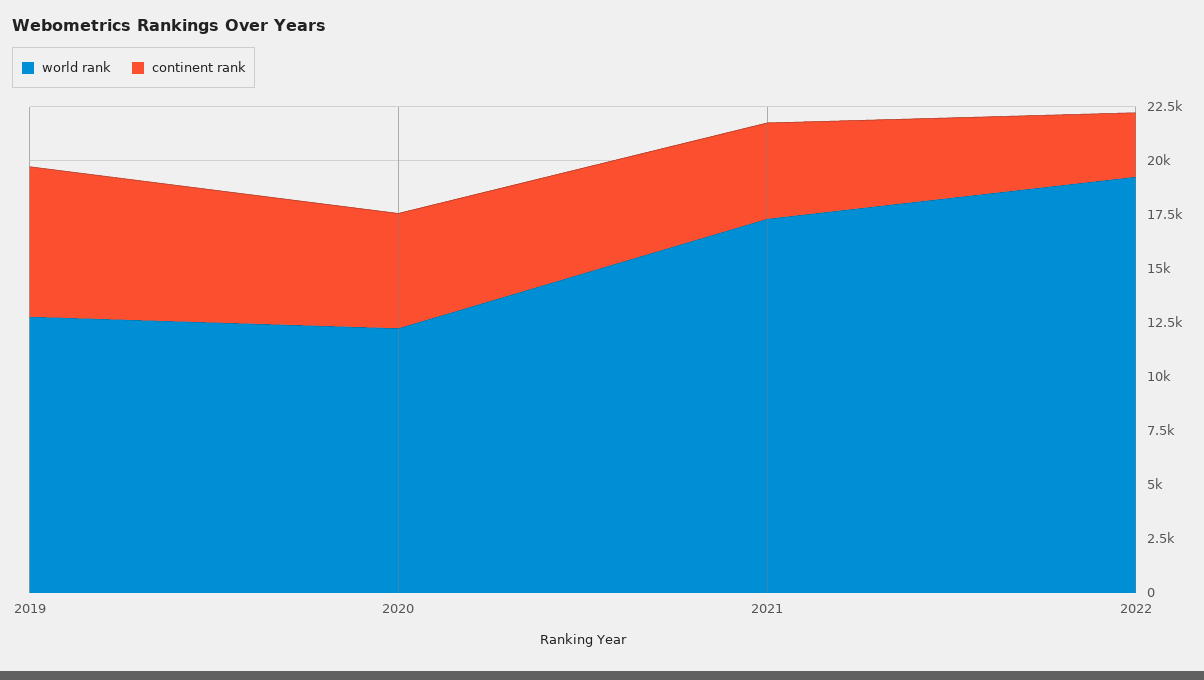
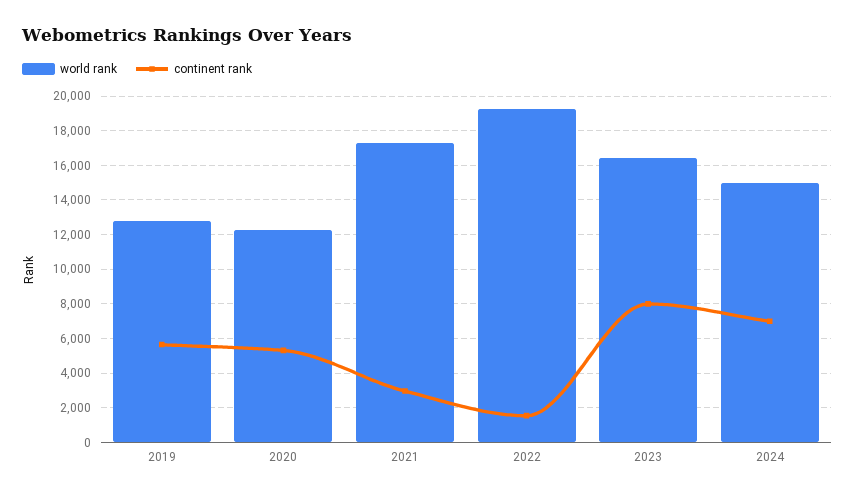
continent rank, 2019: 7000 -> 5500
continent rank, 2021: 4500 -> 3000
continent rank, 2022: 3000 -> 1500
world rank, 2023: none -> 16500
continent rank, 2023: none -> 8000
world rank, 2024: none -> 15000
continent rank, 2024: none -> 7000

